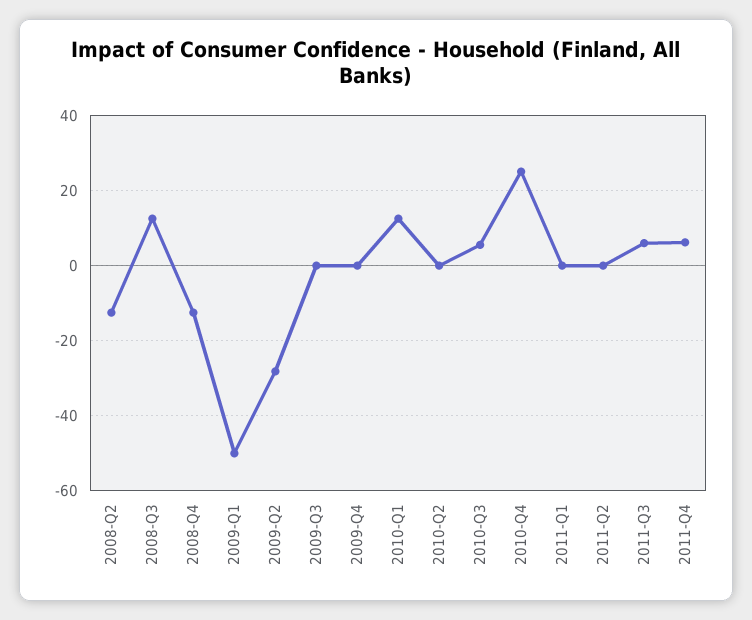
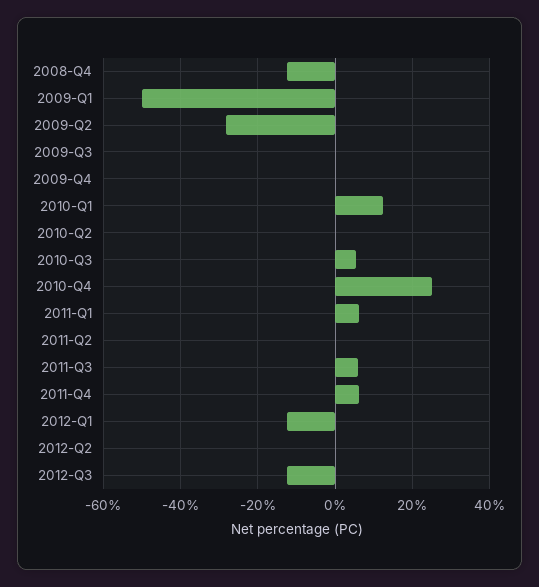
2008-Q2: -12 -> none
2008-Q3: 12 -> none
2011-Q1: 0 -> 6
2012-Q1: none -> -12
2012-Q2: none -> 0
2012-Q3: none -> -12

